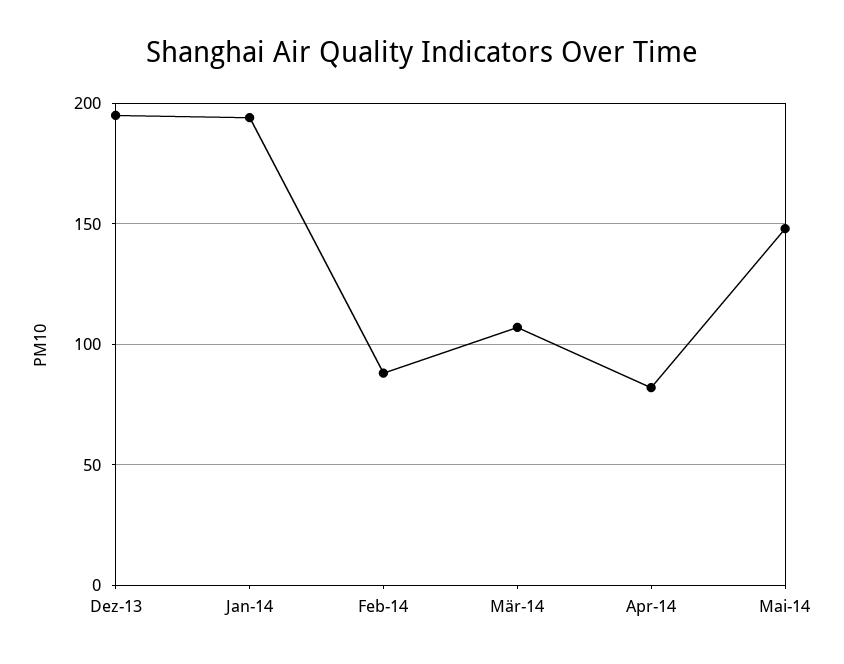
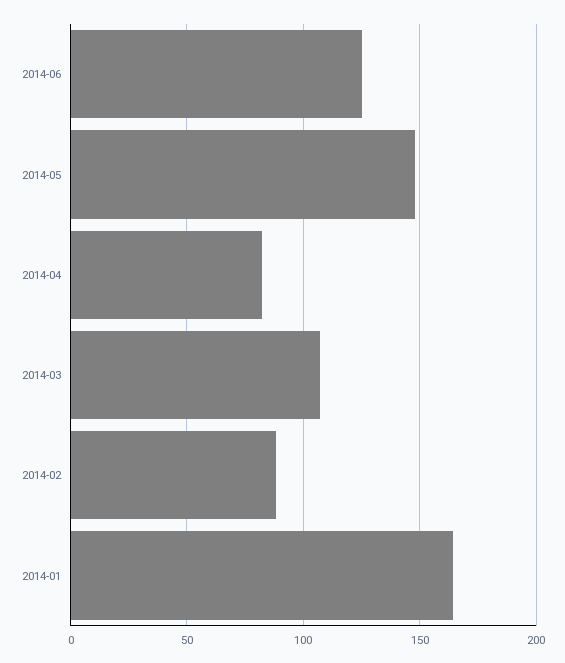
Dez-13: 195 -> none
Jan-14: 195 -> 165
2014-06: none -> 125

